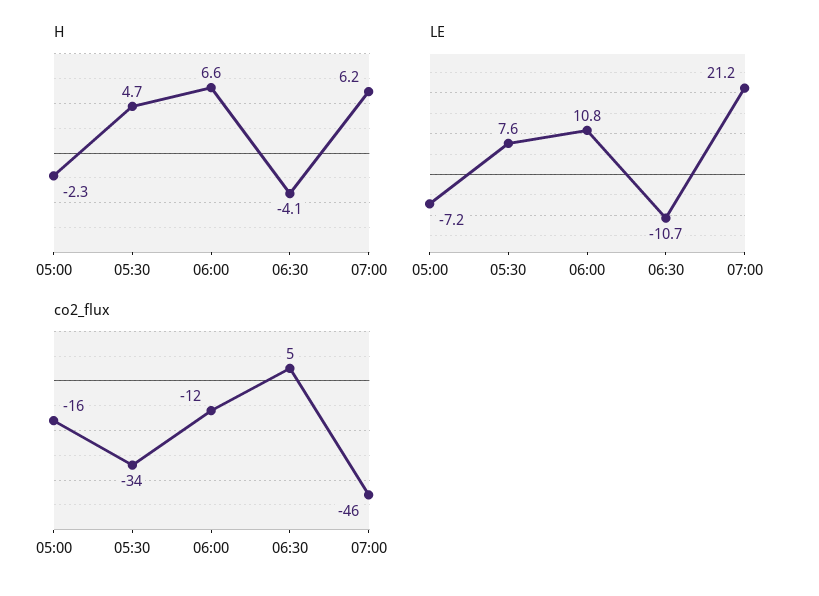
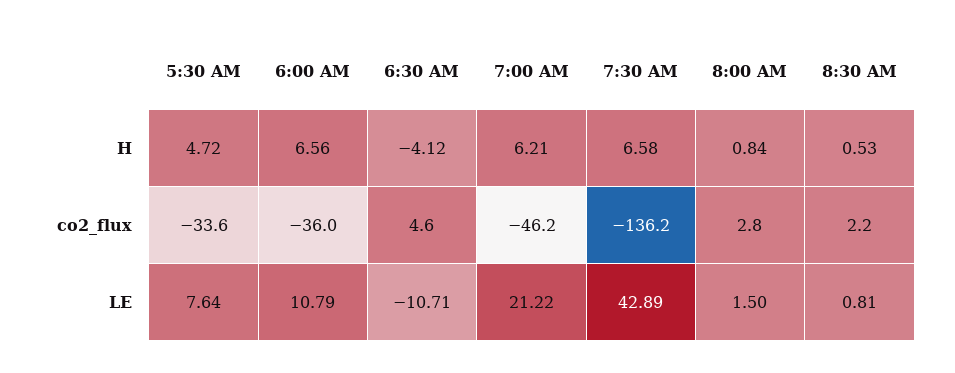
H, 05:00: -2.3 -> none
LE, 05:00: -7.2 -> none
co2_flux, 05:00: -16 -> none
co2_flux, 06:00: -12 -> -36
H, 7:30 AM: none -> 6.58
H, 8:00 AM: none -> 0.84
H, 8:30 AM: none -> 0.53
co2_flux, 7:30 AM: none -> -136.2
co2_flux, 8:00 AM: none -> 2.8
co2_flux, 8:30 AM: none -> 2.2
LE, 7:30 AM: none -> 42.89
LE, 8:00 AM: none -> 1.5
LE, 8:30 AM: none -> 0.81

